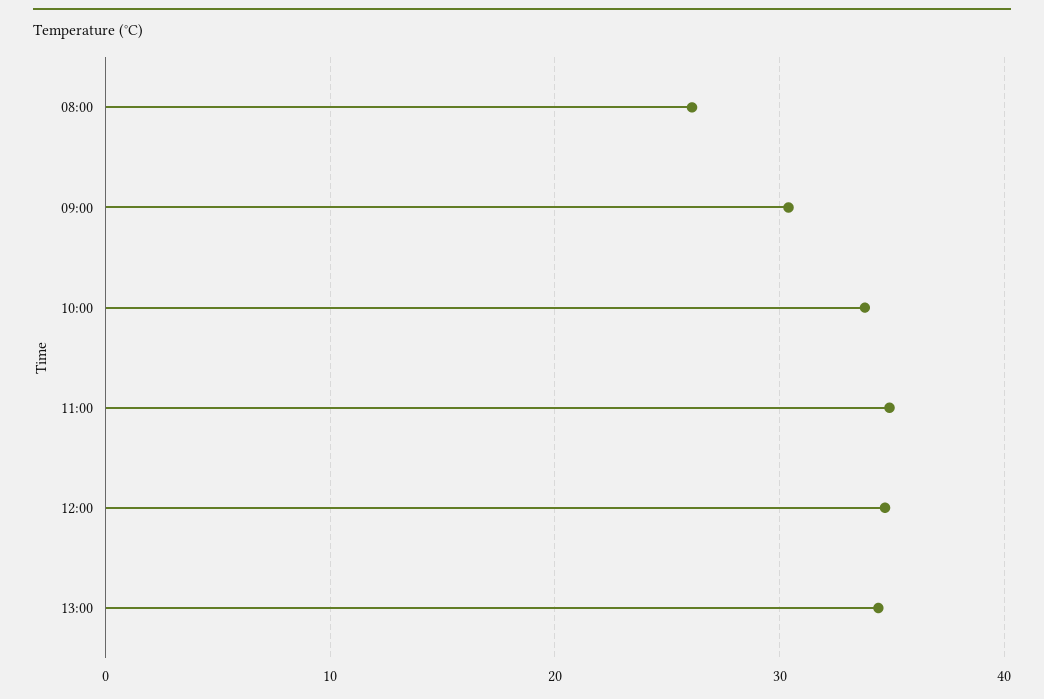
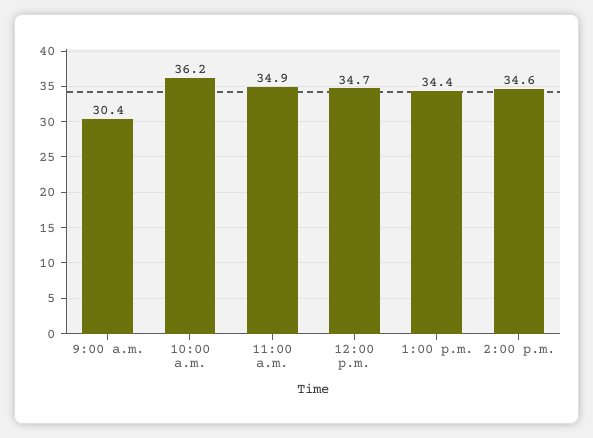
08:00: 26 -> none
10:00: 34 -> 36.2
2:00 p.m.: none -> 34.6

